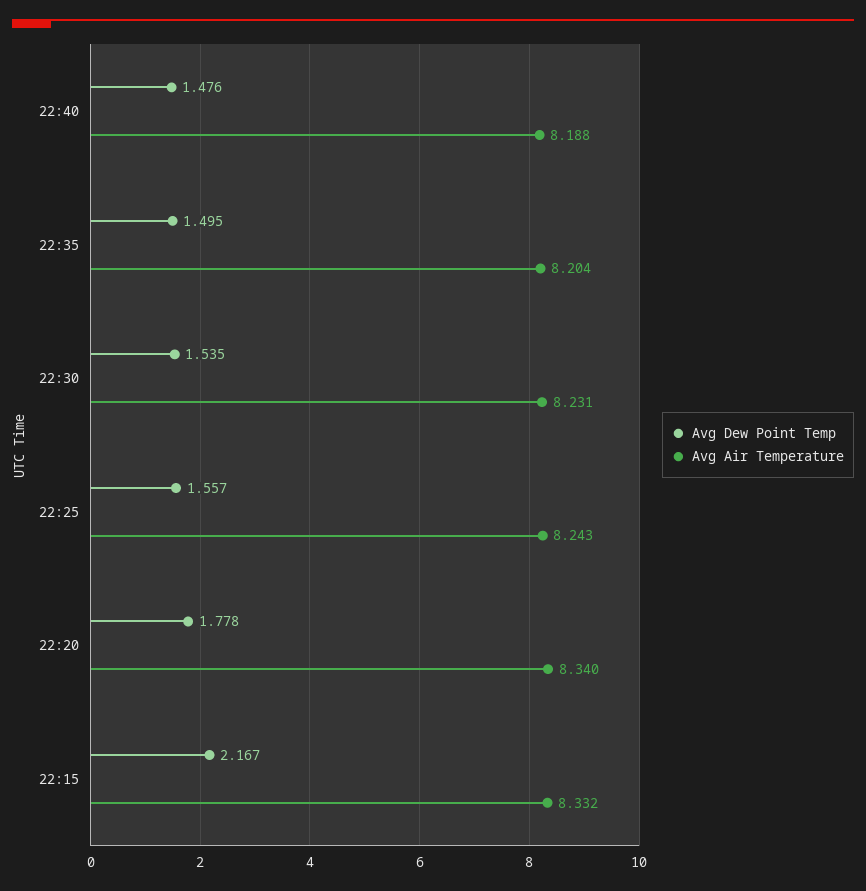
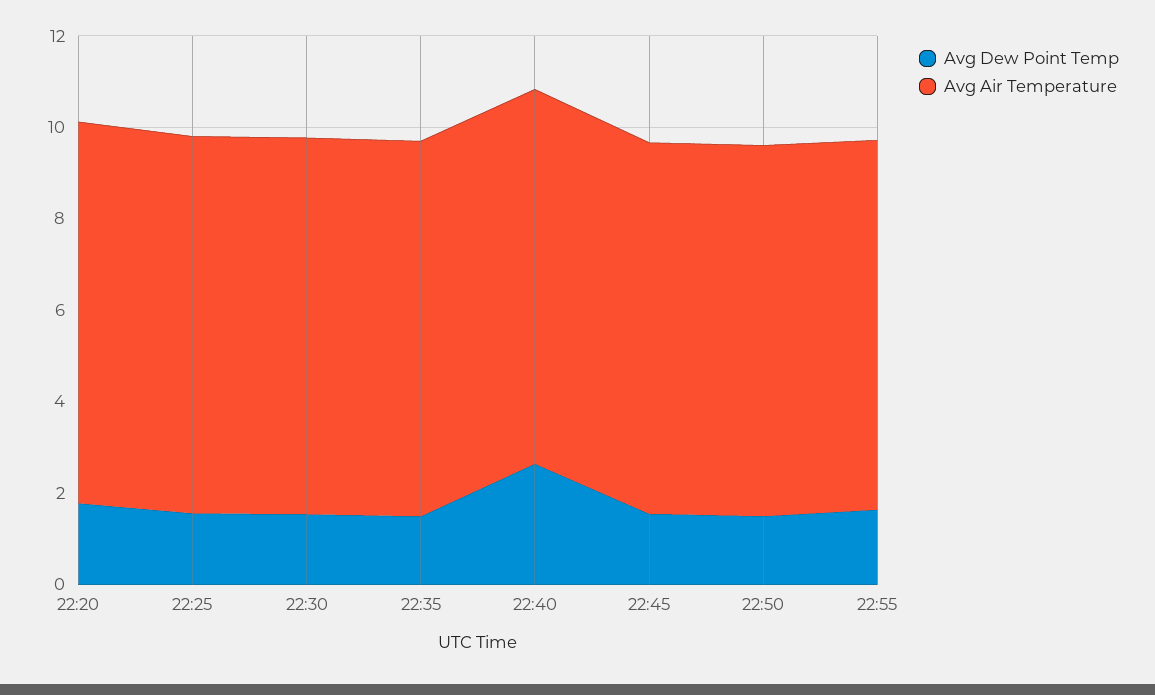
Avg Dew Point Temp, 22:40: 1.476 -> 2.5
Avg Dew Point Temp, 22:15: 2.167 -> none
Avg Air Temperature, 22:15: 8.332 -> none
Avg Dew Point Temp, 22:45: none -> 1.5
Avg Air Temperature, 22:45: none -> 8
Avg Dew Point Temp, 22:50: none -> 1.5
Avg Air Temperature, 22:50: none -> 8
Avg Dew Point Temp, 22:55: none -> 1.5
Avg Air Temperature, 22:55: none -> 8

